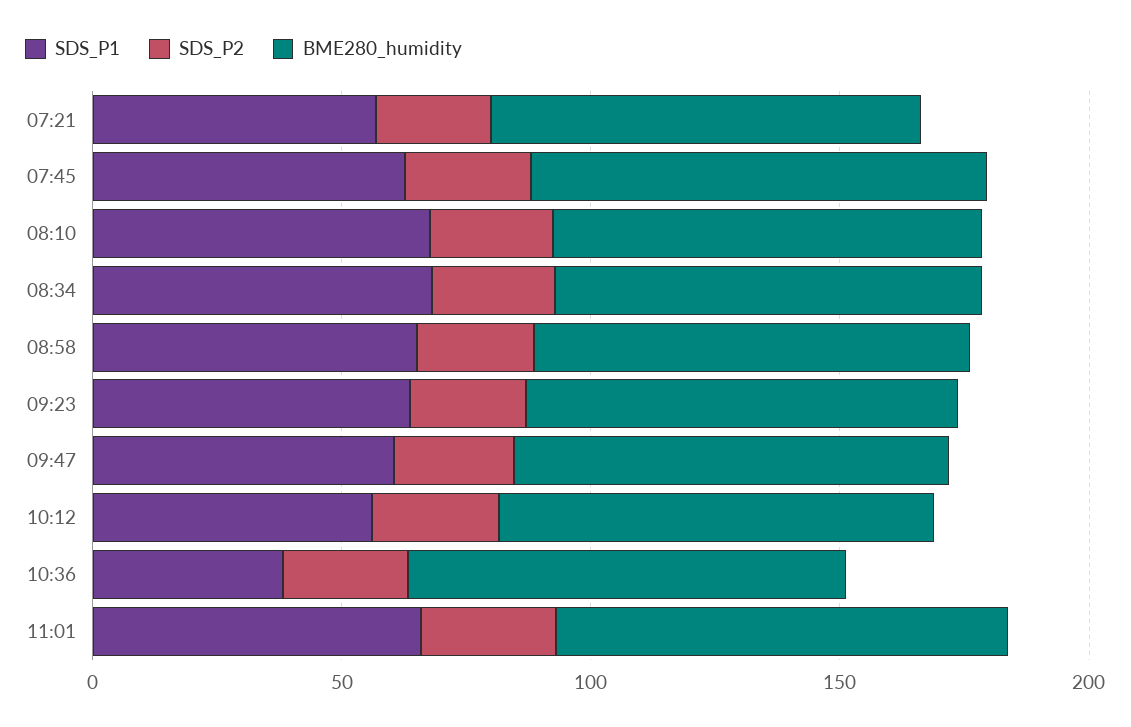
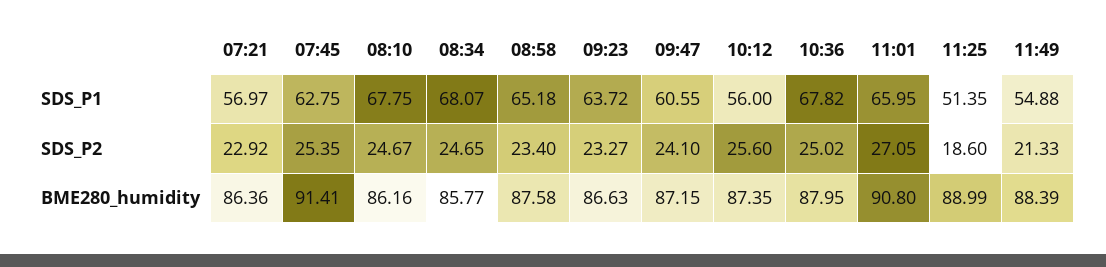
SDS_P1, 10:36: 40 -> 67.82
SDS_P1, 11:25: none -> 51.35
SDS_P1, 11:49: none -> 54.88
SDS_P2, 11:25: none -> 18.6
SDS_P2, 11:49: none -> 21.33
BME280_humidity, 11:25: none -> 88.99
BME280_humidity, 11:49: none -> 88.39

